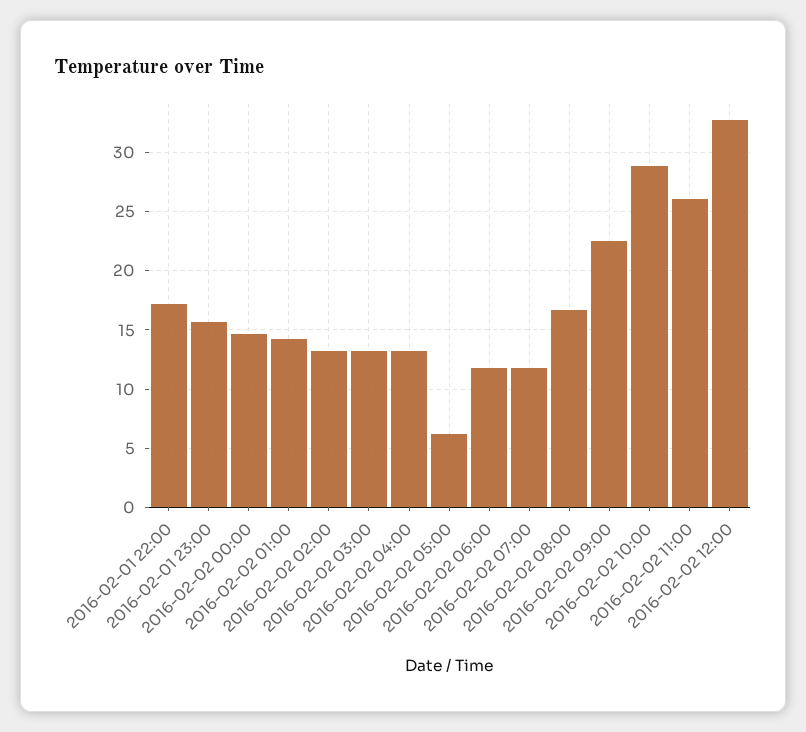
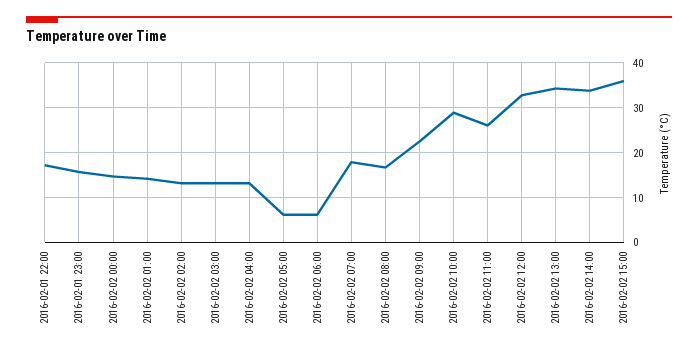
2016-02-02 06:00: 12 -> 6
2016-02-02 07:00: 12 -> 18
2016-02-02 13:00: none -> 34
2016-02-02 14:00: none -> 34
2016-02-02 15:00: none -> 36

